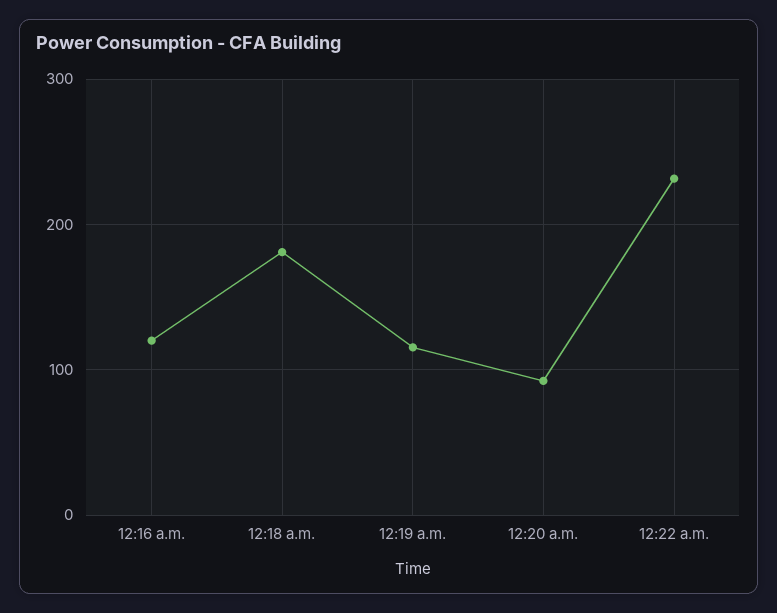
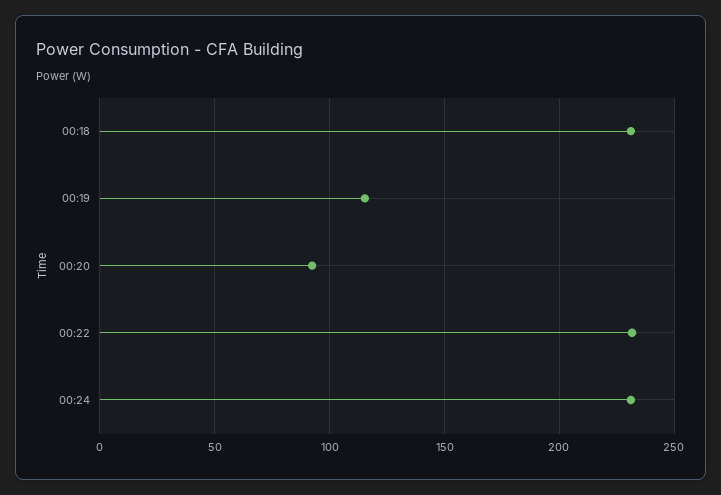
12:16 a.m.: 120 -> none
12:18 a.m.: 180 -> 230
00:24: none -> 230

